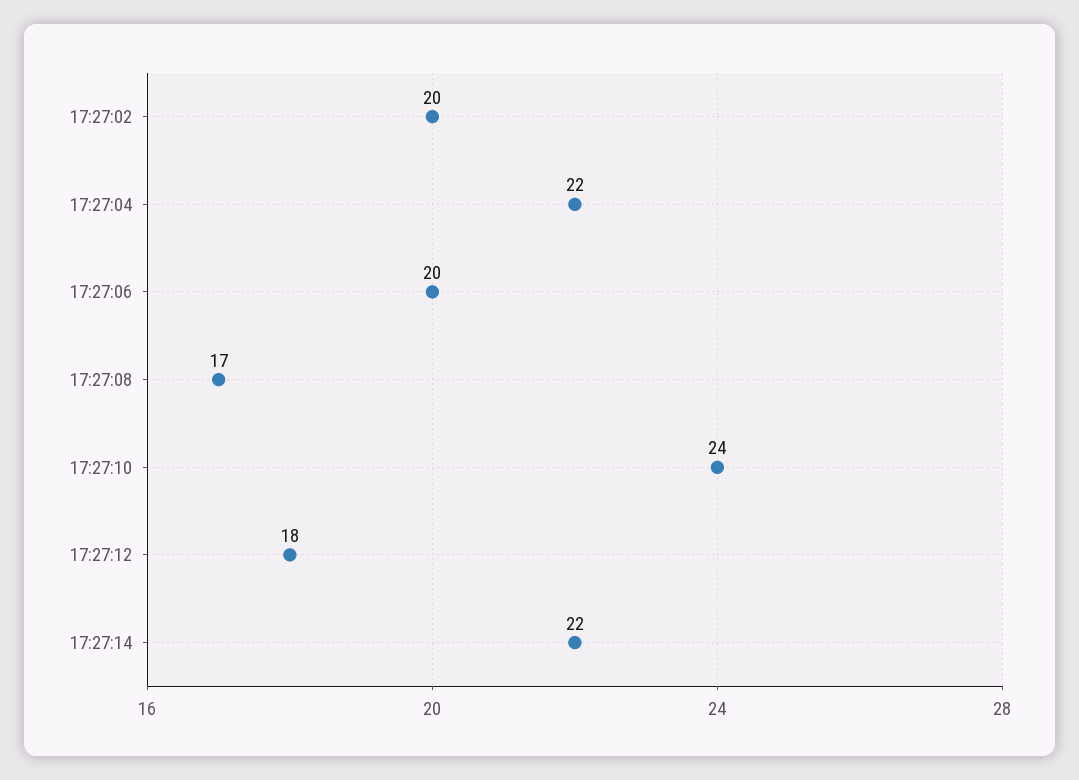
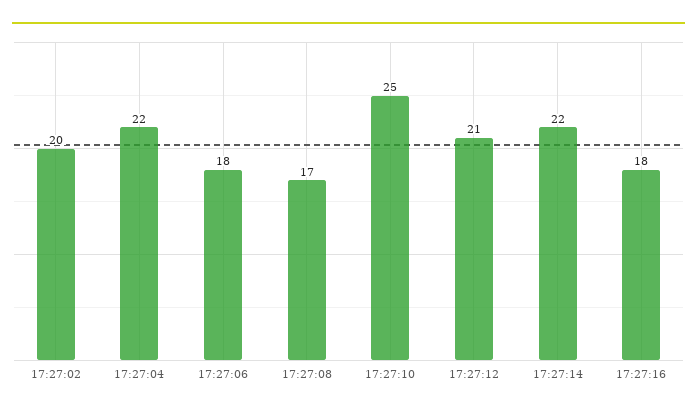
17:27:06: 20 -> 18
17:27:10: 24 -> 25
17:27:12: 18 -> 21
17:27:16: none -> 18

